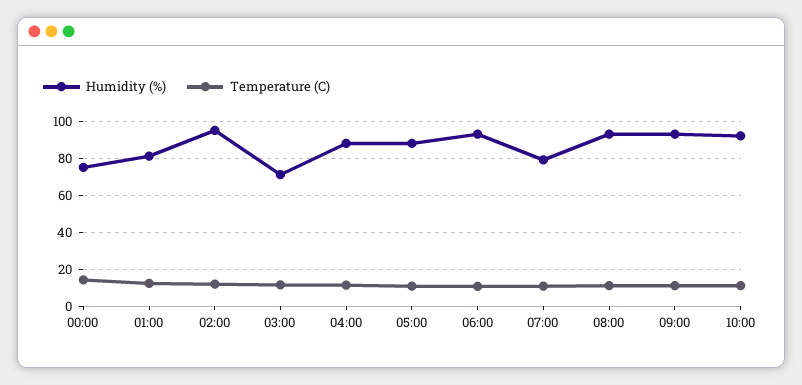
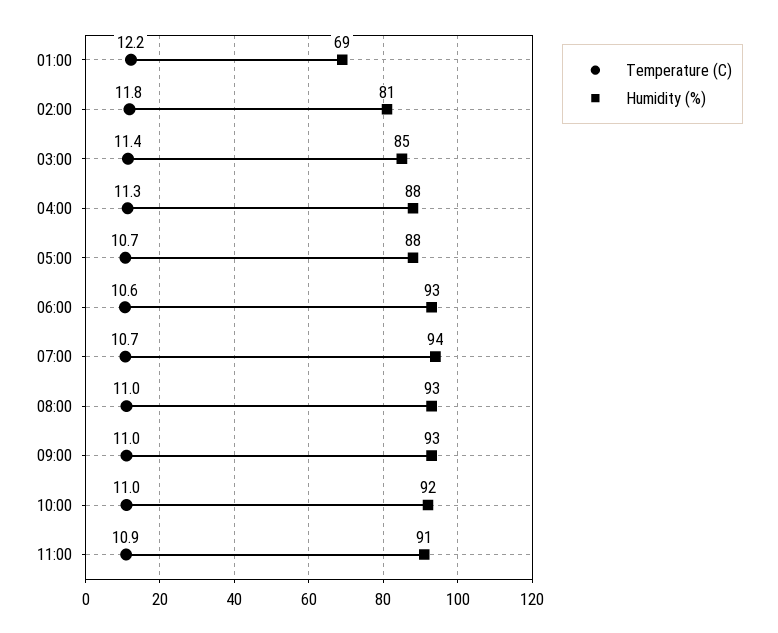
Humidity (%), 00:00: 75 -> none
Temperature (C), 00:00: 15 -> none
Humidity (%), 01:00: 80 -> 69
Humidity (%), 02:00: 95 -> 81
Humidity (%), 03:00: 70 -> 85
Humidity (%), 07:00: 80 -> 94
Temperature (C), 11:00: none -> 10.9
Humidity (%), 11:00: none -> 91

